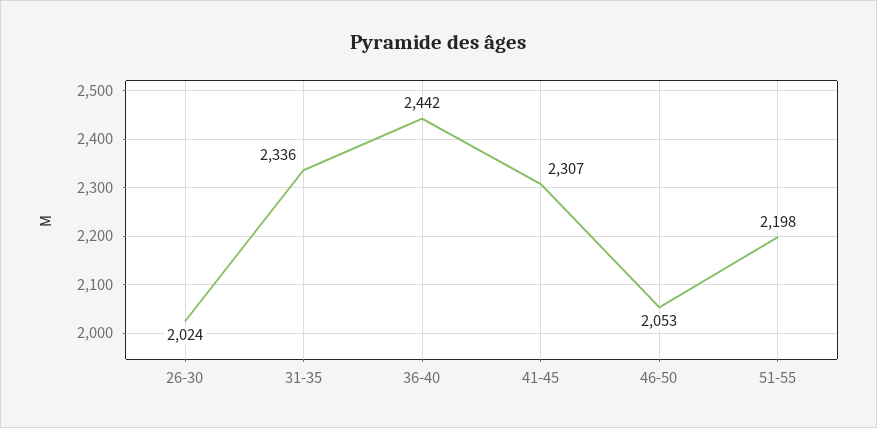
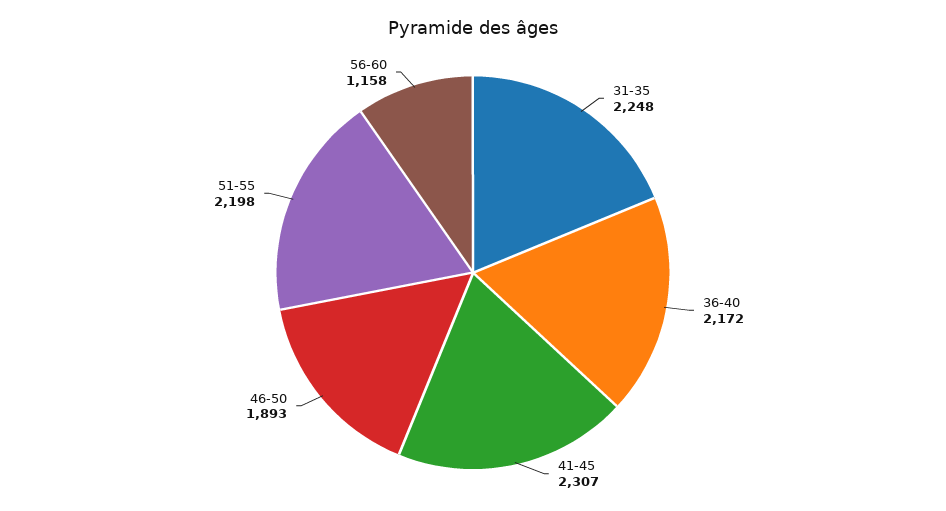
26-30: 2024 -> none
31-35: 2336 -> 2248
36-40: 2442 -> 2172
46-50: 2053 -> 1893
56-60: none -> 1158

